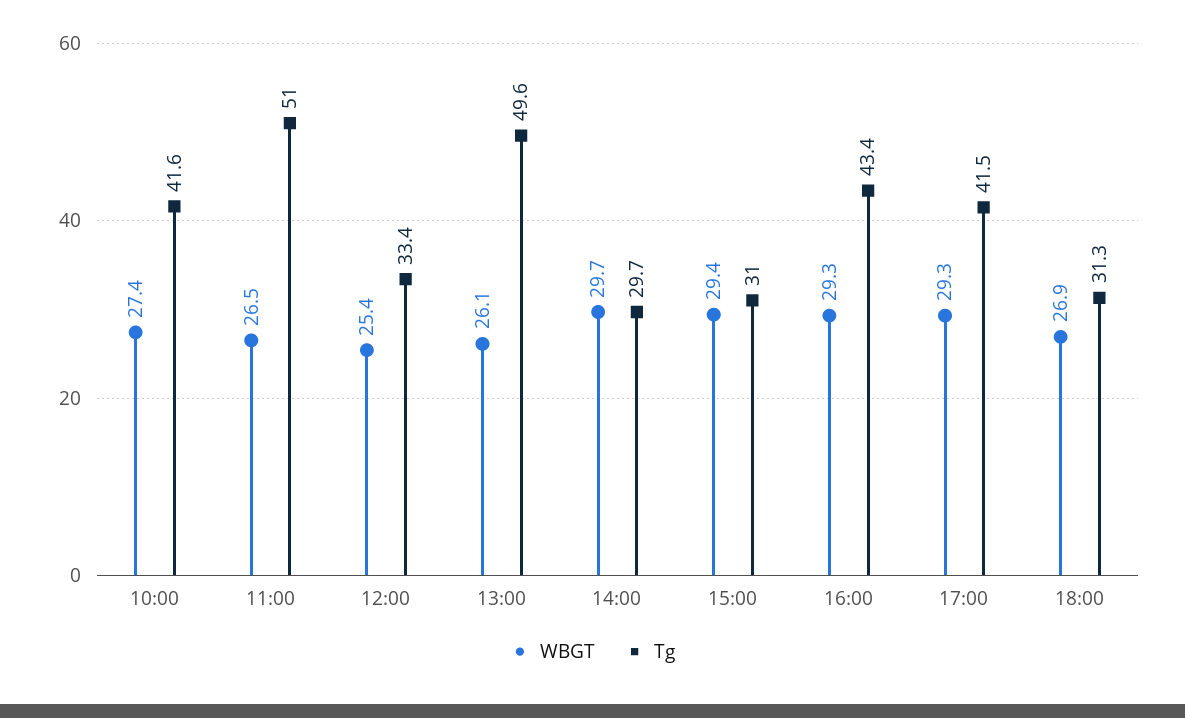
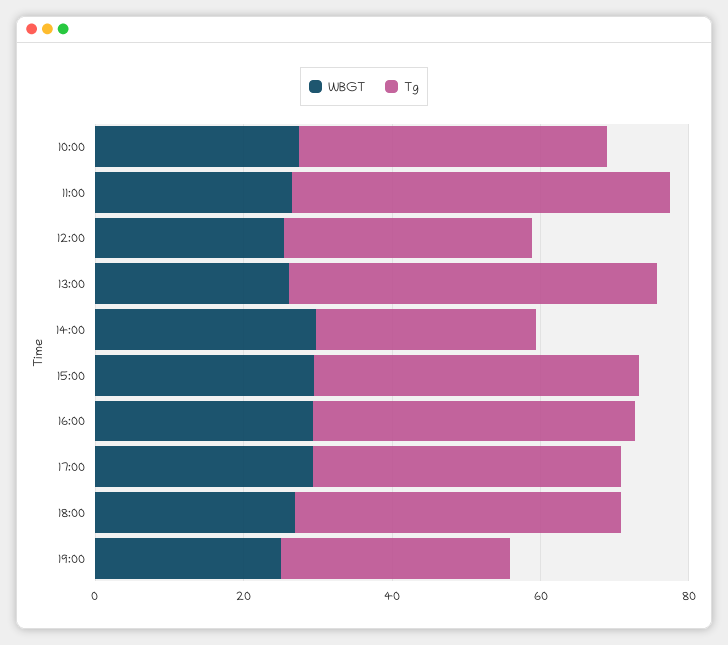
Tg, 15:00: 31 -> 45
Tg, 18:00: 31.3 -> 45
WBGT, 19:00: none -> 25
Tg, 19:00: none -> 30

